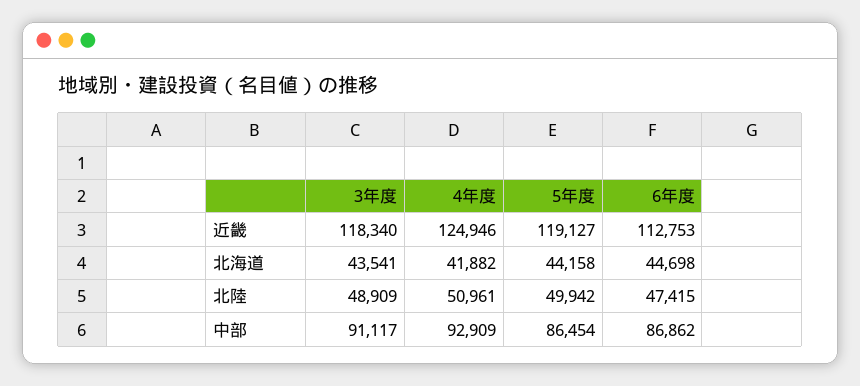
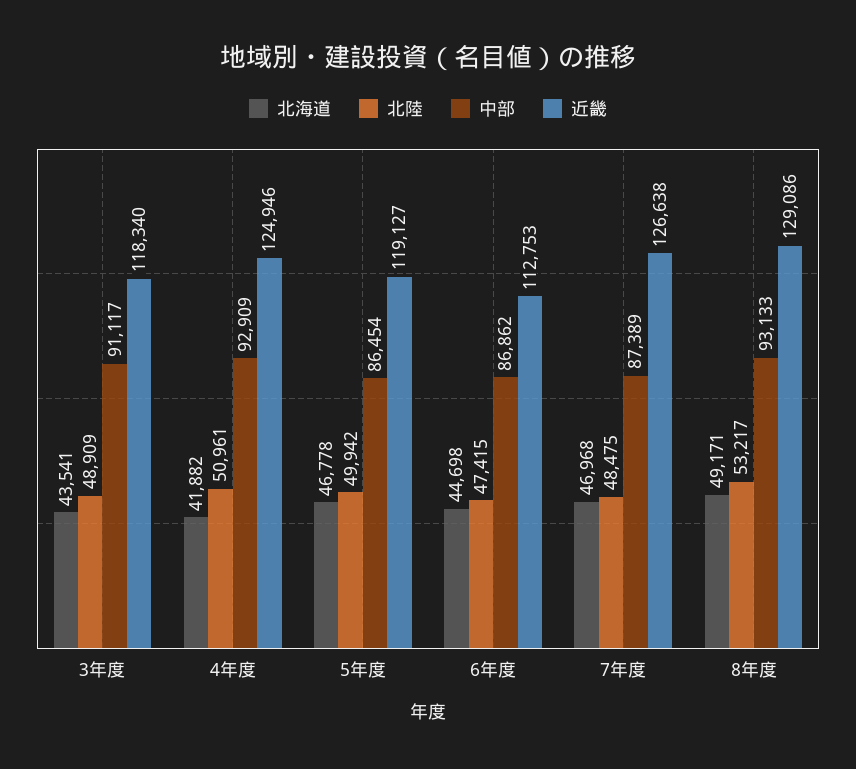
北海道, 5年度: 44158 -> 46778
北海道, 7年度: none -> 46968
北陸, 7年度: none -> 48475
中部, 7年度: none -> 87389
近畿, 7年度: none -> 126638
北海道, 8年度: none -> 49171
北陸, 8年度: none -> 53217
中部, 8年度: none -> 93133
近畿, 8年度: none -> 129086

